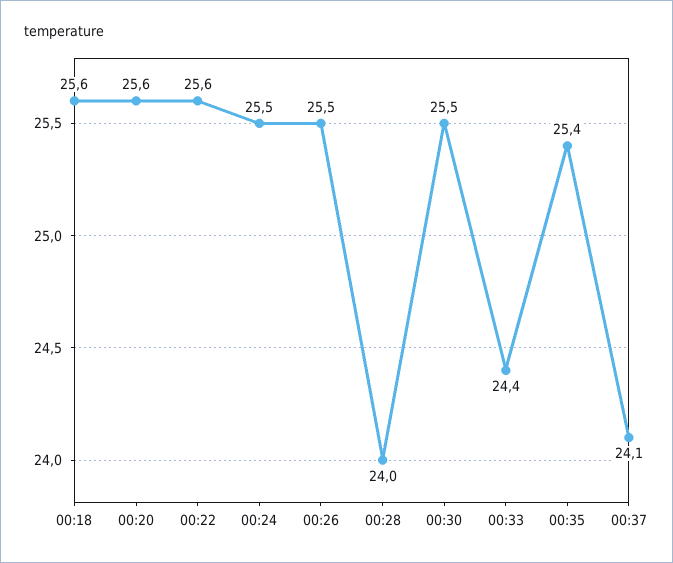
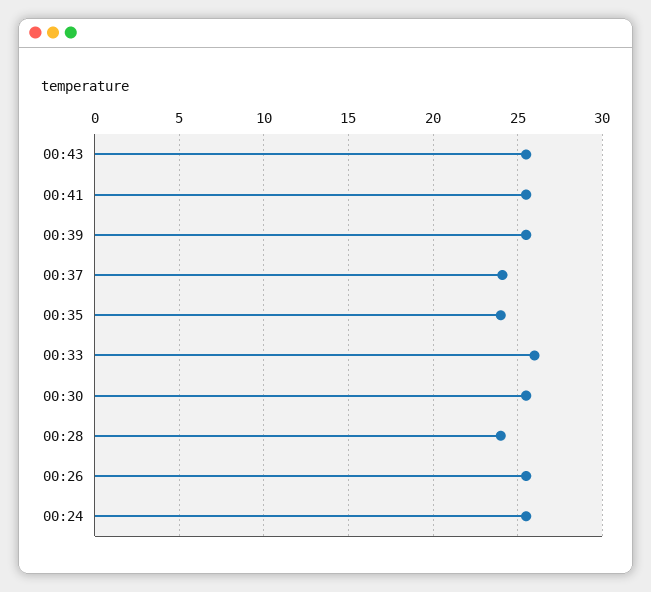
00:18: 25.6 -> none
00:20: 25.6 -> none
00:22: 25.6 -> none
00:33: 24.4 -> 26
00:35: 25.4 -> 24
00:43: none -> 25.5
00:41: none -> 25.5
00:39: none -> 25.5

